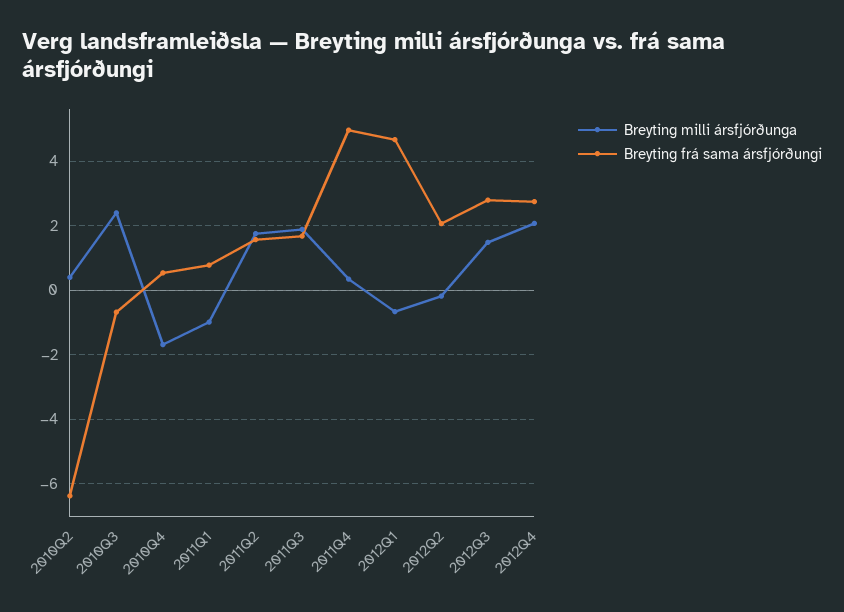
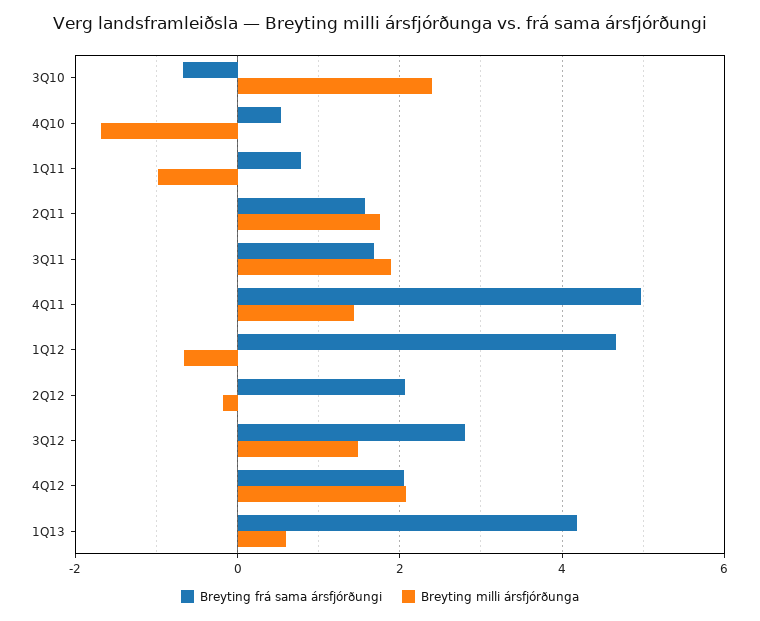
Breyting milli ársfjórðunga, 2010Q2: 0.4 -> none
Breyting frá sama ársfjórðungi, 2010Q2: -6.4 -> none
Breyting milli ársfjórðunga, 2011Q4: 0.4 -> 1.4
Breyting frá sama ársfjórðungi, 2012Q4: 2.8 -> 2
Breyting frá sama ársfjórðungi, 1Q13: none -> 4.2
Breyting milli ársfjórðunga, 1Q13: none -> 0.6

